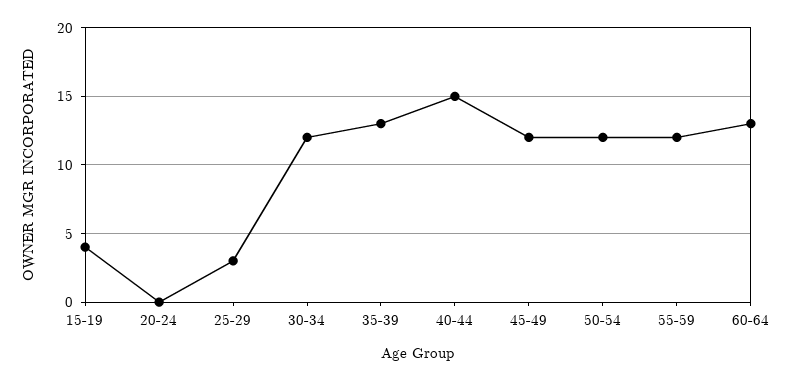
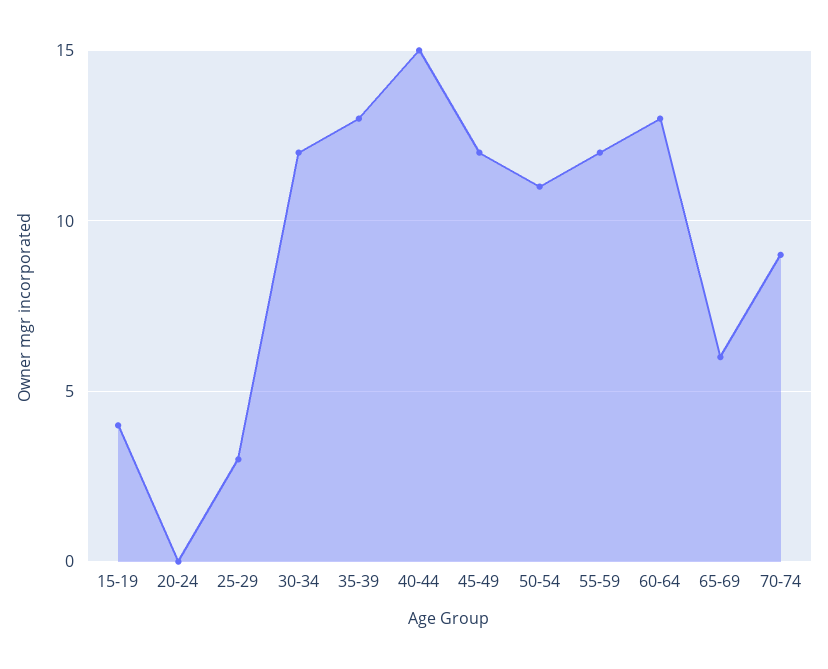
50-54: 12 -> 11
65-69: none -> 6
70-74: none -> 9

